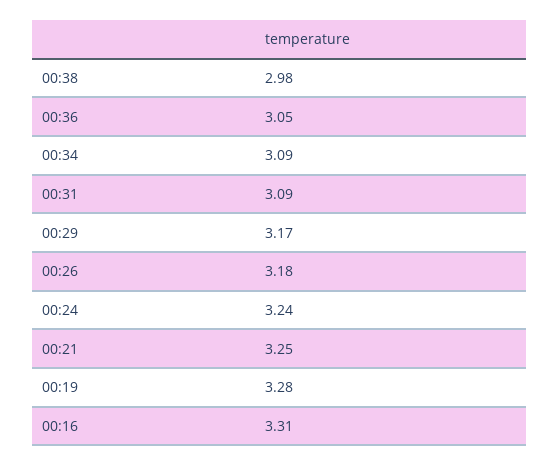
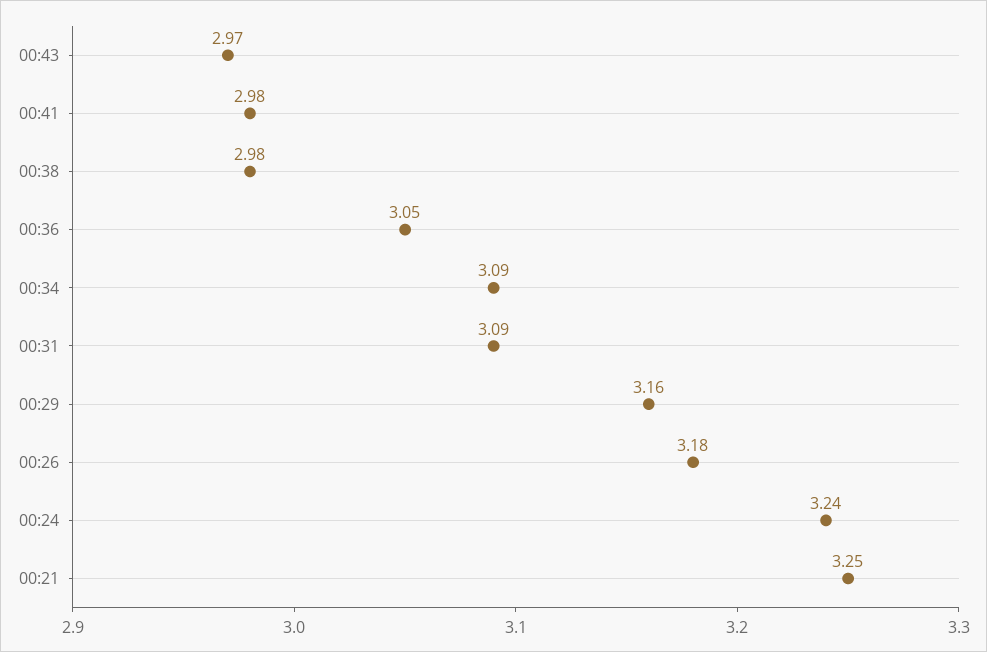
00:29: 3.17 -> 3.16
00:19: 3.28 -> none
00:16: 3.31 -> none
00:43: none -> 2.97
00:41: none -> 2.98

